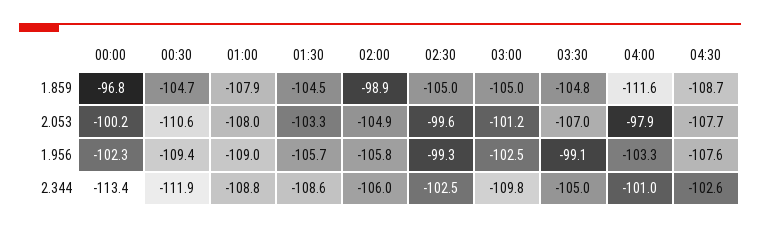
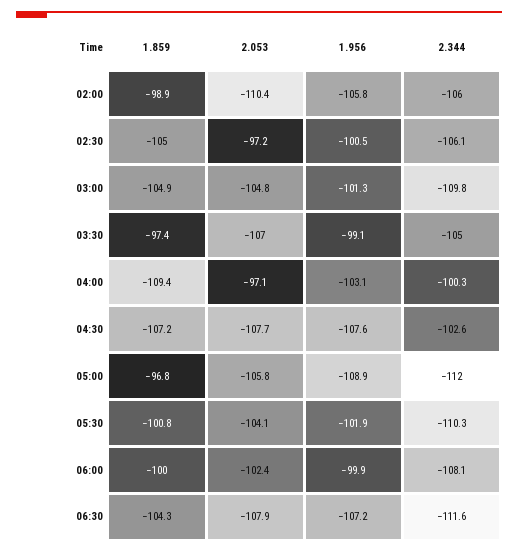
00:00, 1.859: -96.8 -> none
00:30, 1.859: -104.7 -> none
01:00, 1.859: -107.9 -> none
01:30, 1.859: -104.5 -> none
03:00, 1.859: -105 -> -104.9
03:30, 1.859: -104.8 -> -97.4
04:00, 1.859: -111.6 -> -109.4
04:30, 1.859: -108.7 -> -107.2
00:00, 2.053: -100.2 -> none
00:30, 2.053: -110.6 -> none
01:00, 2.053: -108 -> none
01:30, 2.053: -103.3 -> none
02:00, 2.053: -104.9 -> -110.4
02:30, 2.053: -99.6 -> -97.2
03:00, 2.053: -101.2 -> -104.8
04:00, 2.053: -97.9 -> -97.1
00:00, 1.956: -102.3 -> none
00:30, 1.956: -109.4 -> none
01:00, 1.956: -109 -> none
01:30, 1.956: -105.7 -> none
02:30, 1.956: -99.3 -> -100.5
03:00, 1.956: -102.5 -> -101.3
04:00, 1.956: -103.3 -> -103.1
00:00, 2.344: -113.4 -> none
00:30, 2.344: -111.9 -> none
01:00, 2.344: -108.8 -> none
01:30, 2.344: -108.6 -> none
02:30, 2.344: -102.5 -> -106.1
04:00, 2.344: -101 -> -100.3
05:00, 1.859: none -> -96.8
05:00, 2.053: none -> -105.8
05:00, 1.956: none -> -108.9
05:00, 2.344: none -> -112
05:30, 1.859: none -> -100.8
05:30, 2.053: none -> -104.1
05:30, 1.956: none -> -101.9
05:30, 2.344: none -> -110.3
06:00, 1.859: none -> -100
06:00, 2.053: none -> -102.4
06:00, 1.956: none -> -99.9
06:00, 2.344: none -> -108.1
06:30, 1.859: none -> -104.3
06:30, 2.053: none -> -107.9
06:30, 1.956: none -> -107.2
06:30, 2.344: none -> -111.6

